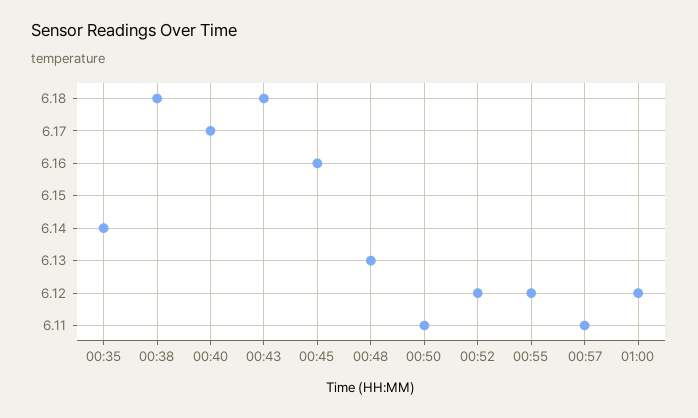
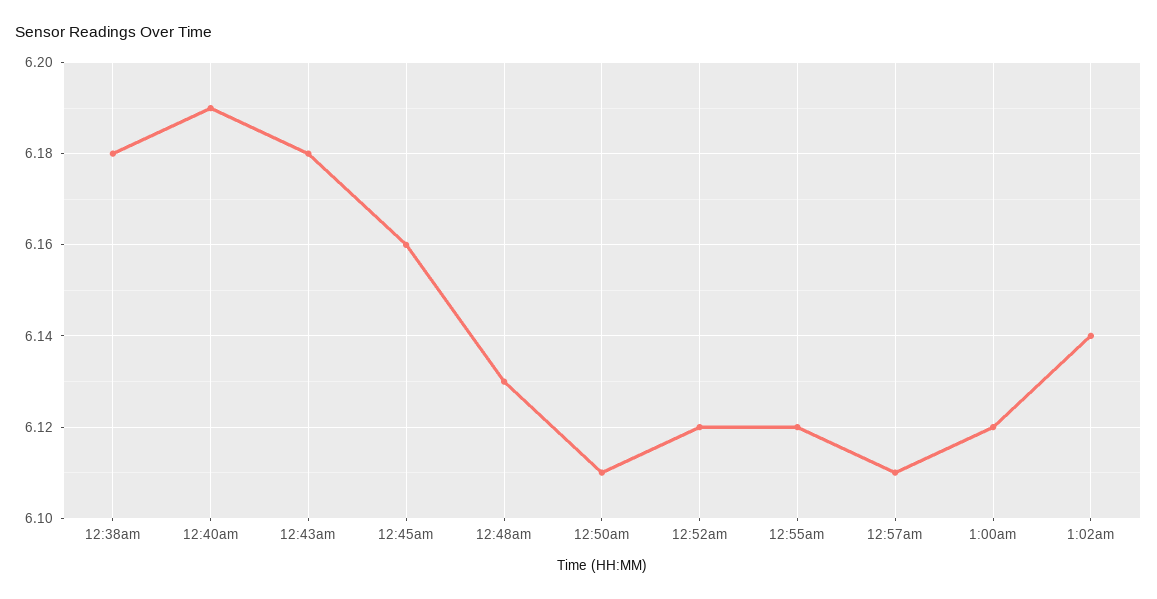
00:35: 6.14 -> none
00:40: 6.17 -> 6.19
1:02am: none -> 6.14

